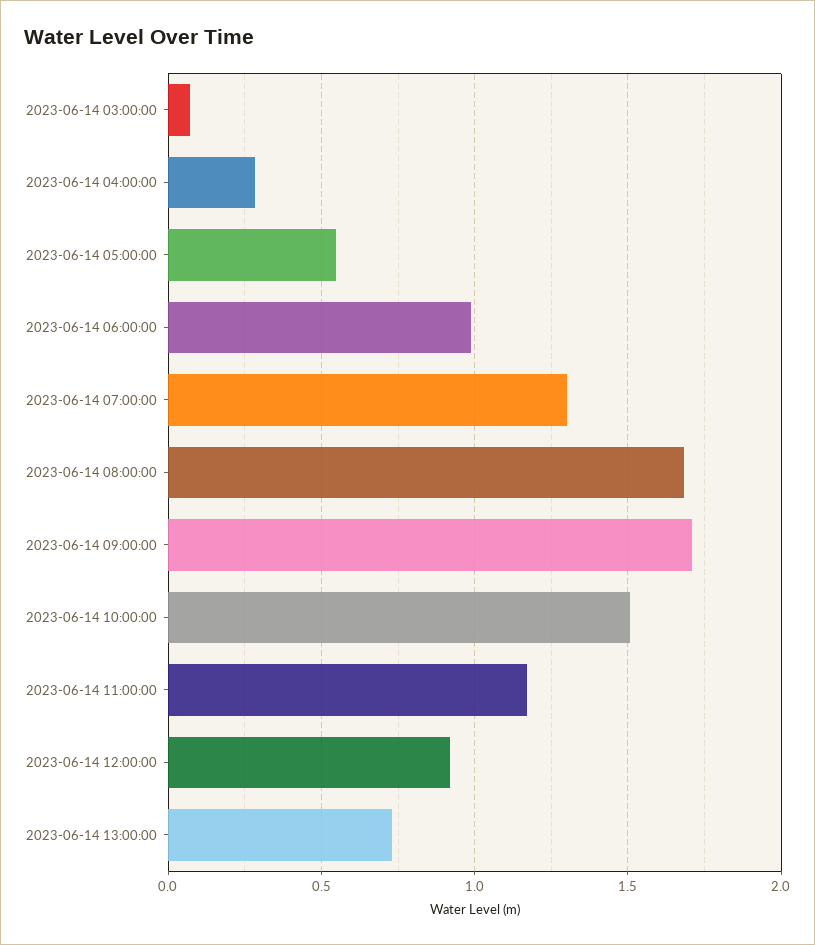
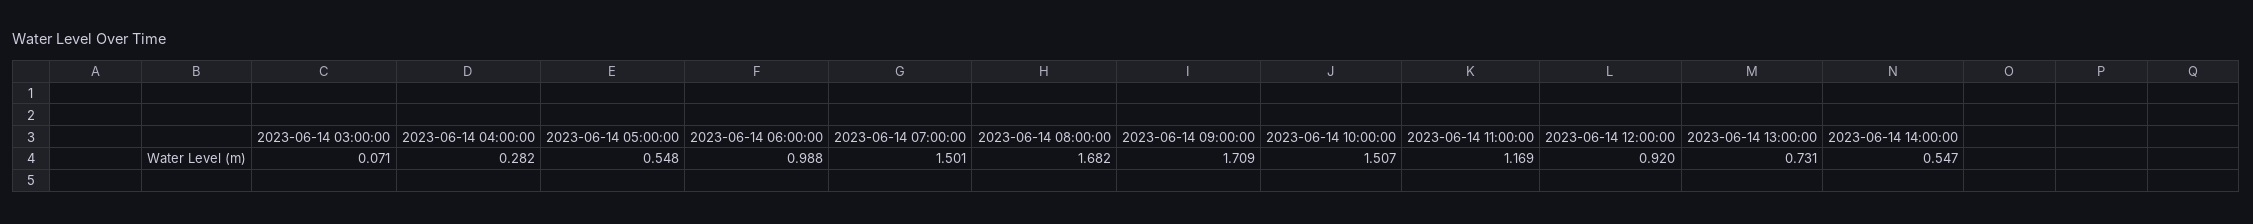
2023-06-14 07:00:00: 1.3 -> 1.501
2023-06-14 14:00:00: none -> 0.547

